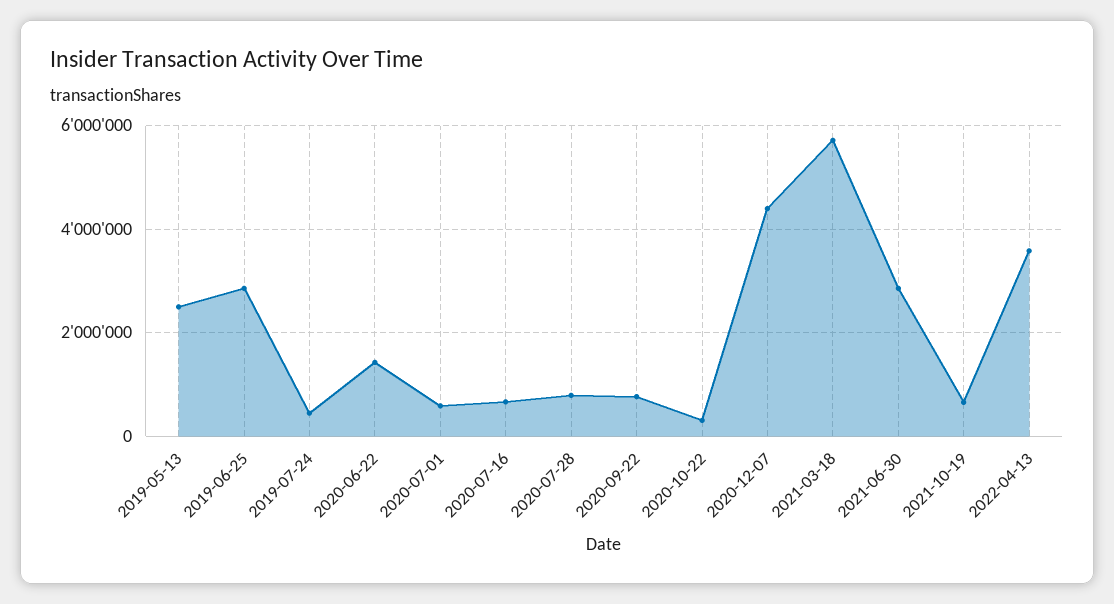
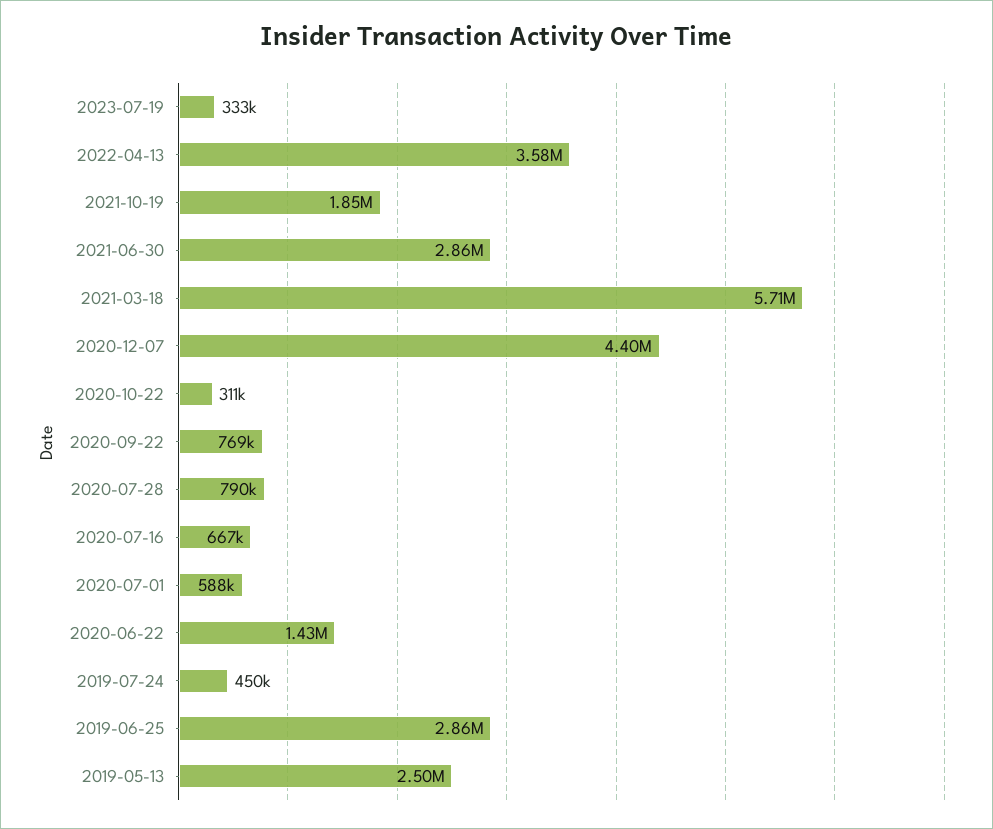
2021-10-19: 600000 -> 1850000
2023-07-19: none -> 333000

